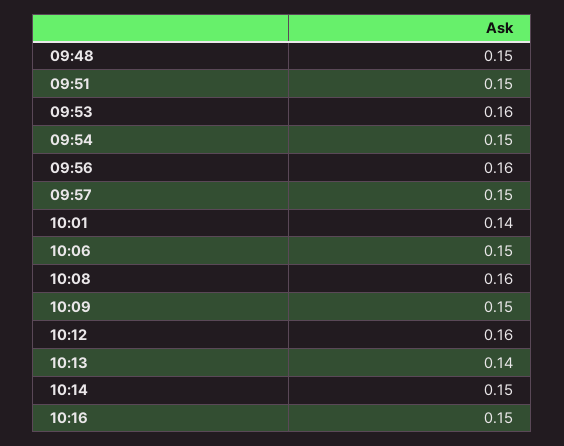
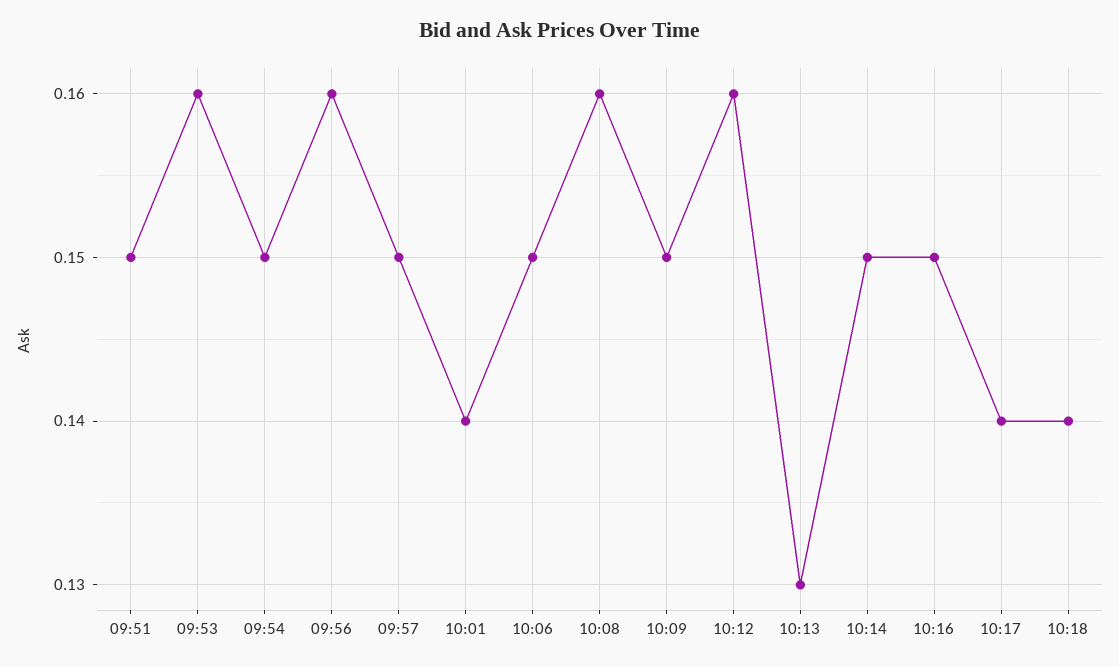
09:48: 0.15 -> none
10:13: 0.14 -> 0.13
10:17: none -> 0.14
10:18: none -> 0.14

